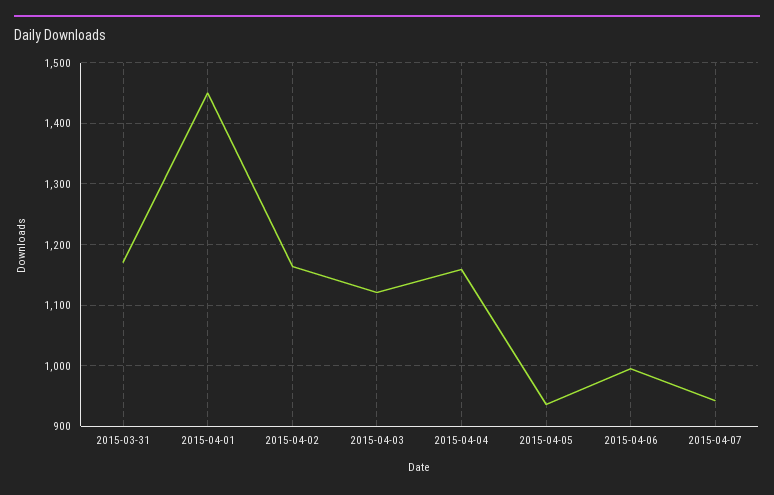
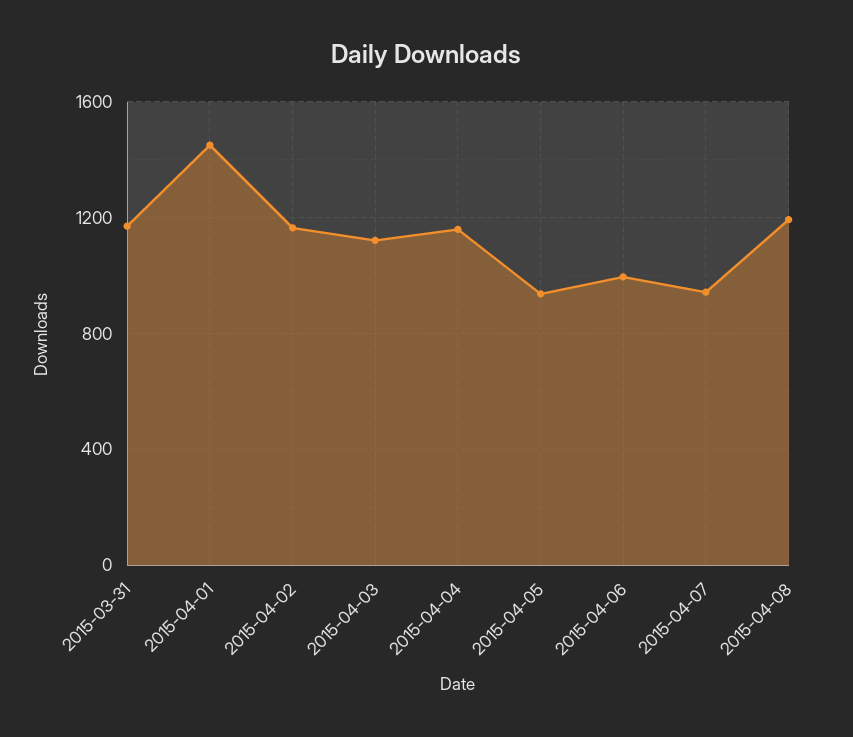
2015-04-08: none -> 1200

